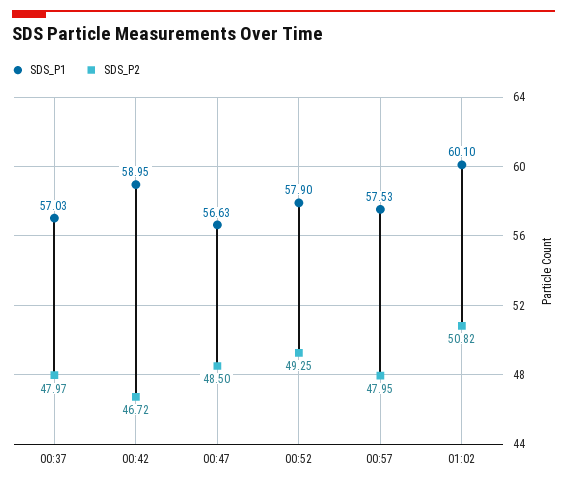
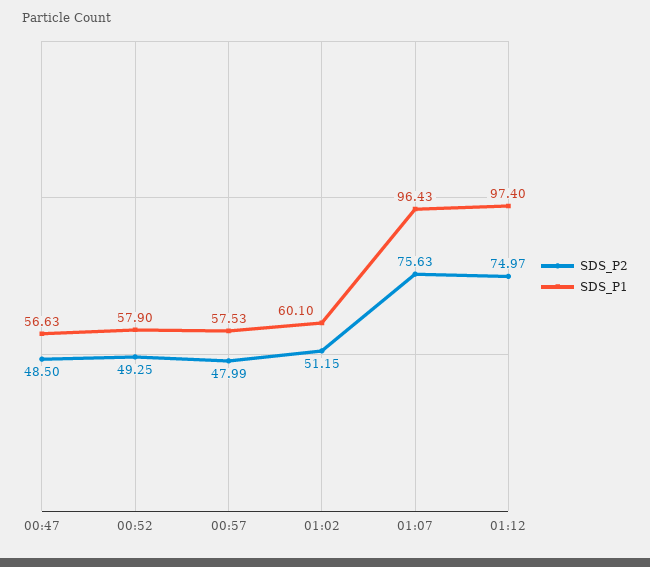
SDS_P1, 00:37: 57.03 -> none
SDS_P2, 00:37: 47.97 -> none
SDS_P1, 00:42: 58.95 -> none
SDS_P2, 00:42: 46.72 -> none
SDS_P2, 00:57: 47.95 -> 47.99
SDS_P2, 01:02: 50.82 -> 51.15
SDS_P2, 01:07: none -> 75.63
SDS_P1, 01:07: none -> 96.43
SDS_P2, 01:12: none -> 74.97
SDS_P1, 01:12: none -> 97.4

